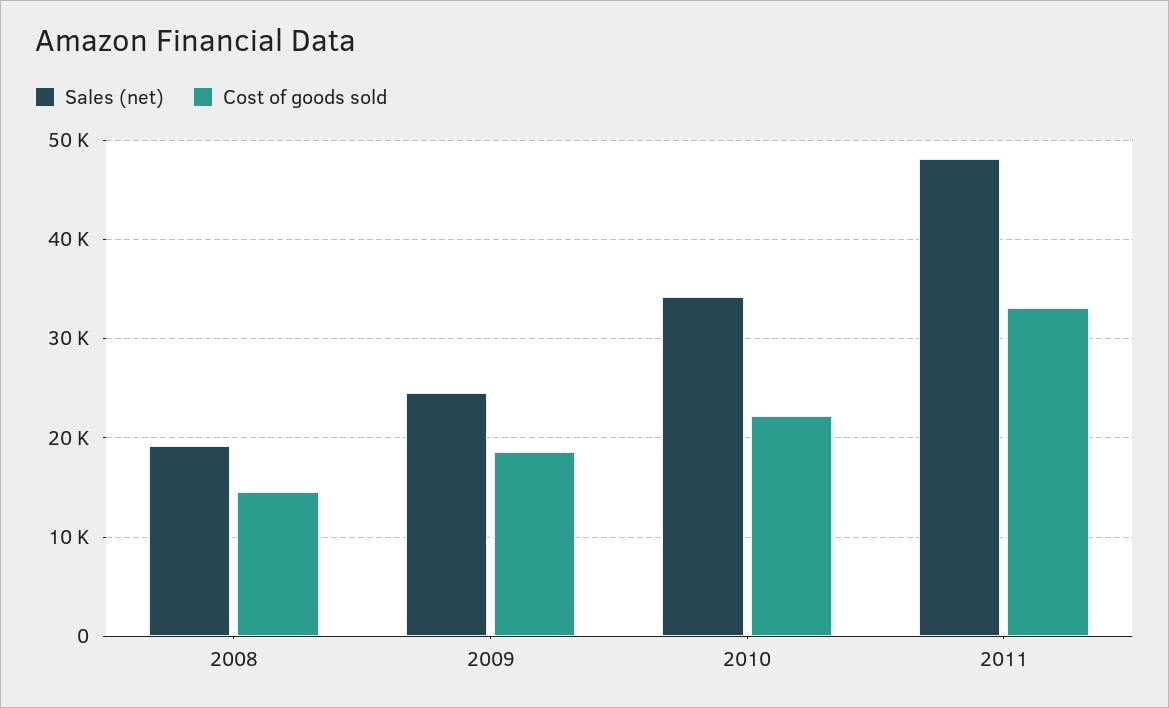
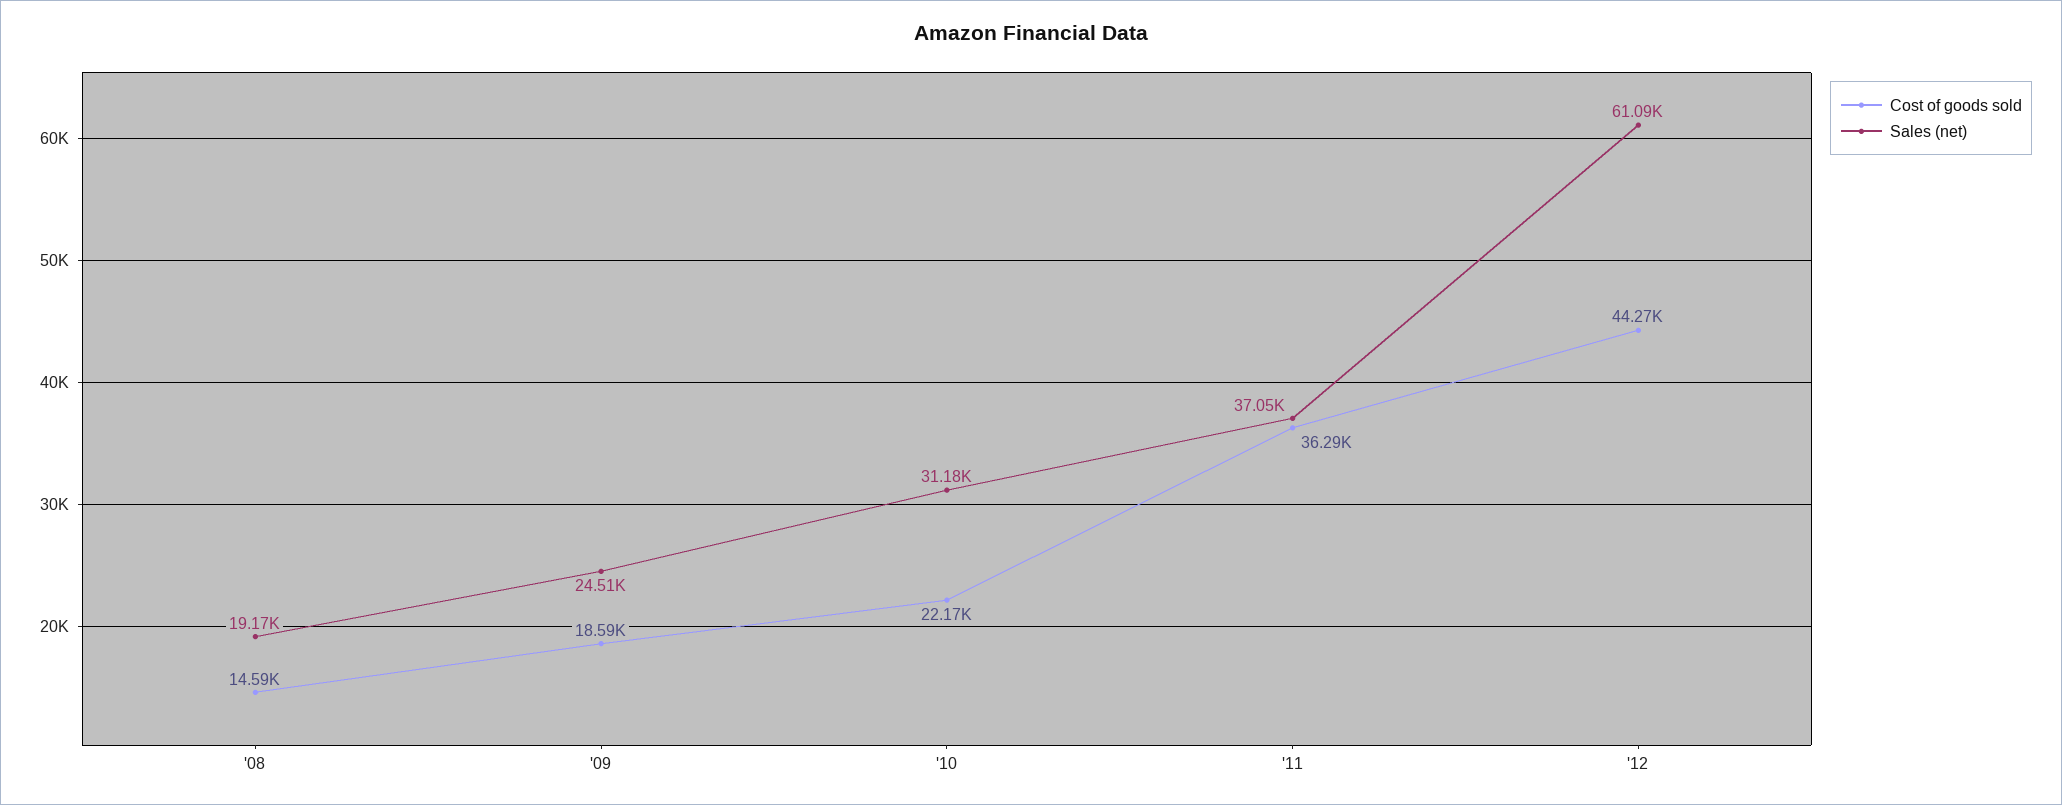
Sales (net), 2010: 34000 -> 31180
Sales (net), 2011: 48000 -> 37050
Cost of goods sold, 2011: 33000 -> 36290
Cost of goods sold, '12: none -> 44270
Sales (net), '12: none -> 61090

